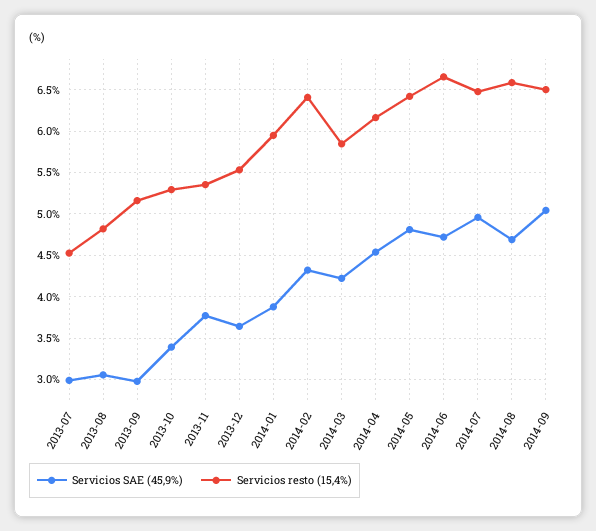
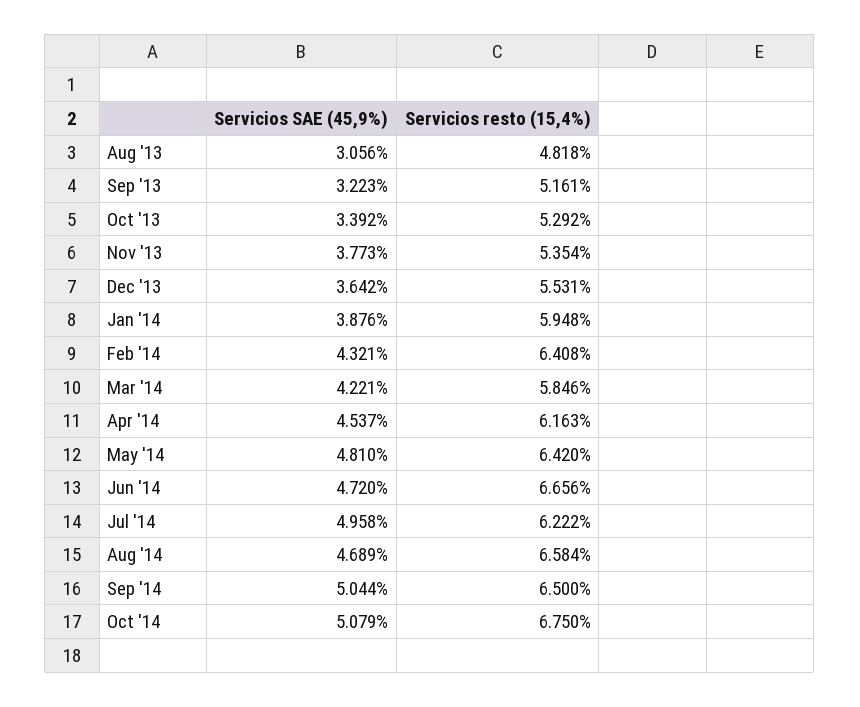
Servicios SAE (45,9%), 2013-07: 3 -> none
Servicios resto (15,4%), 2013-07: 4.5 -> none
Servicios SAE (45,9%), 2013-09: 3 -> 3.223
Servicios resto (15,4%), 2014-07: 6.5 -> 6.222
Servicios SAE (45,9%), Oct '14: none -> 5.079
Servicios resto (15,4%), Oct '14: none -> 6.75

